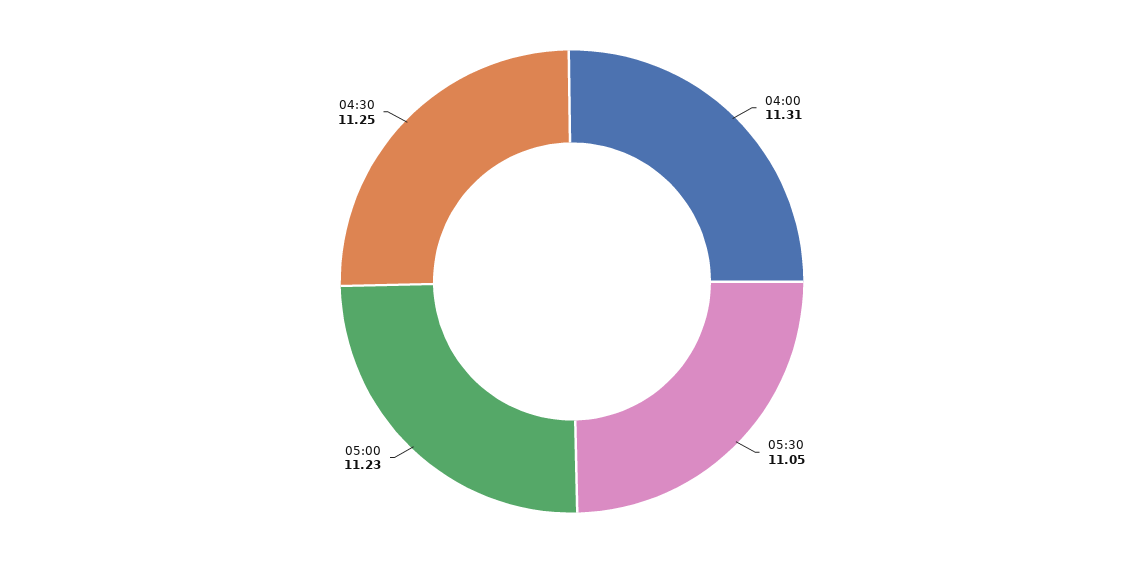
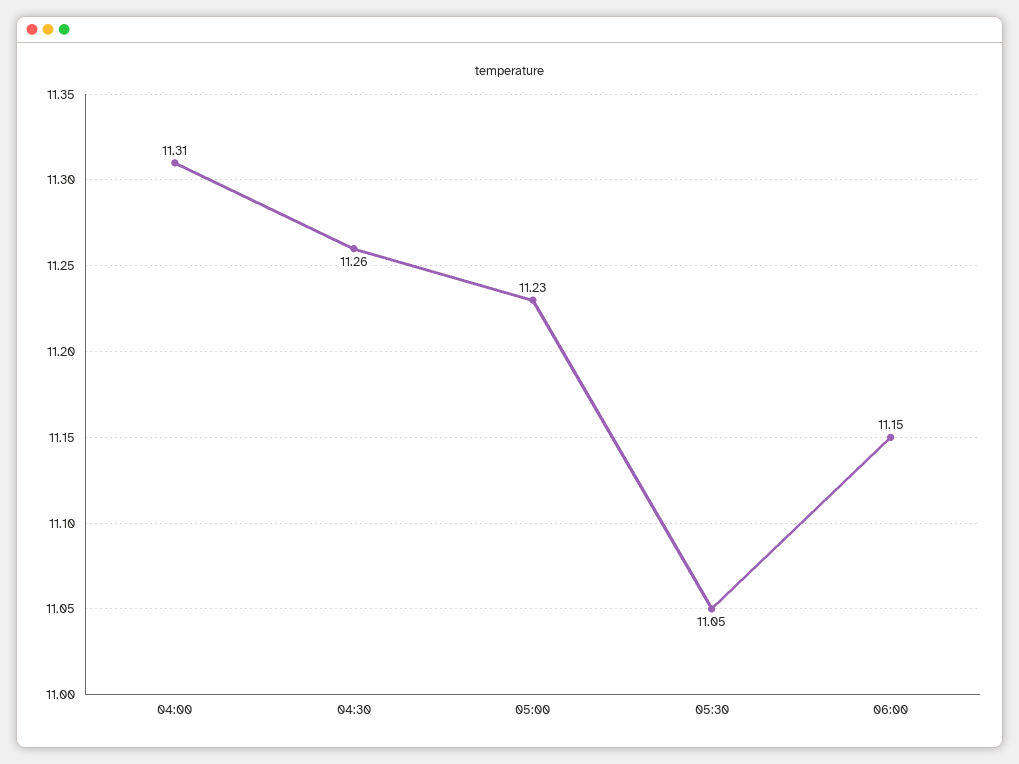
04:30: 11.25 -> 11.26
06:00: none -> 11.15

